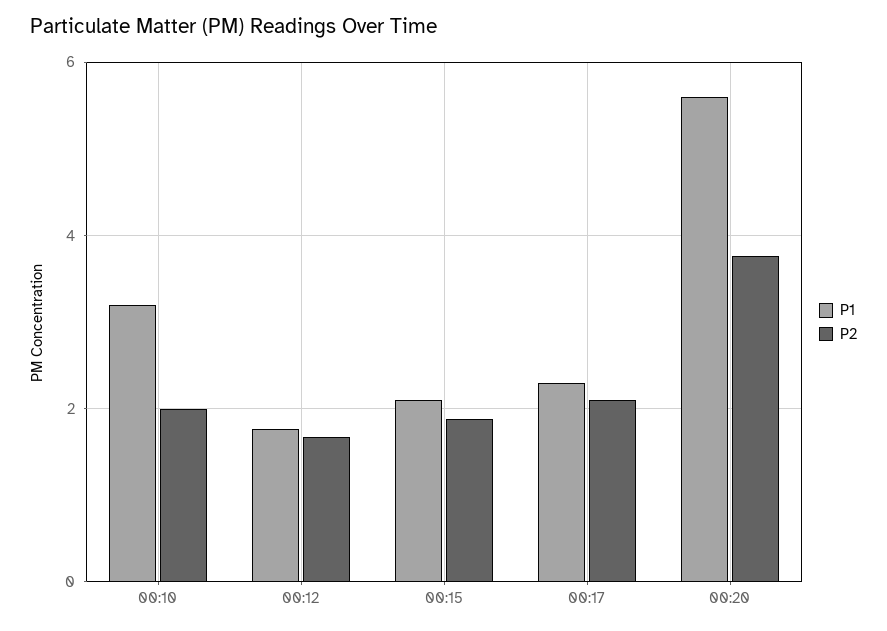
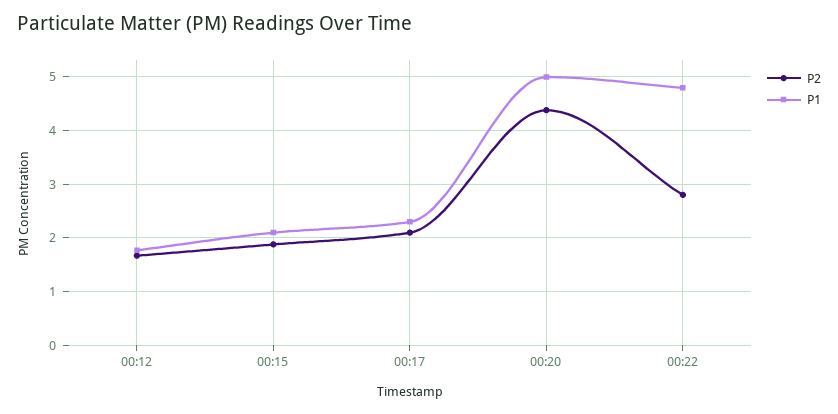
P1, 00:10: 3.2 -> none
P2, 00:10: 2 -> none
P1, 00:20: 5.6 -> 5
P2, 00:20: 3.8 -> 4.4
P2, 00:22: none -> 2.8
P1, 00:22: none -> 4.8

